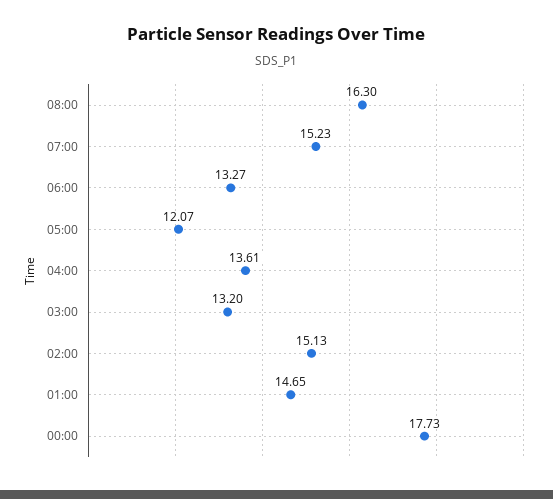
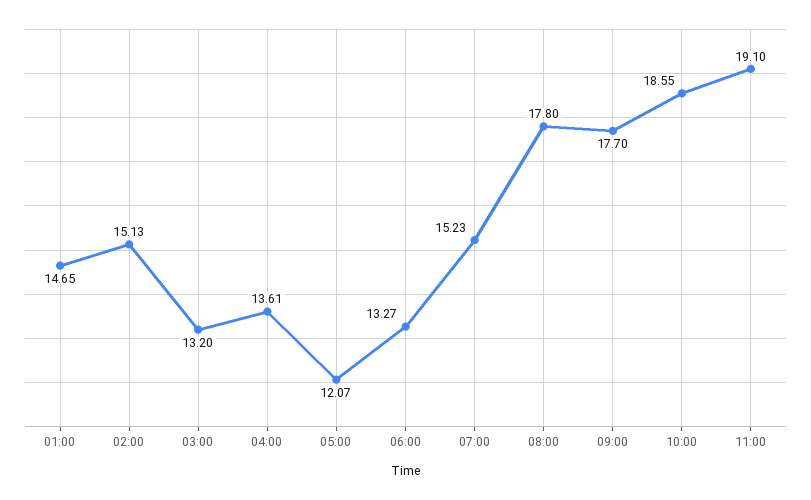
08:00: 16.3 -> 17.8
00:00: 17.73 -> none
09:00: none -> 17.7
10:00: none -> 18.55
11:00: none -> 19.1

